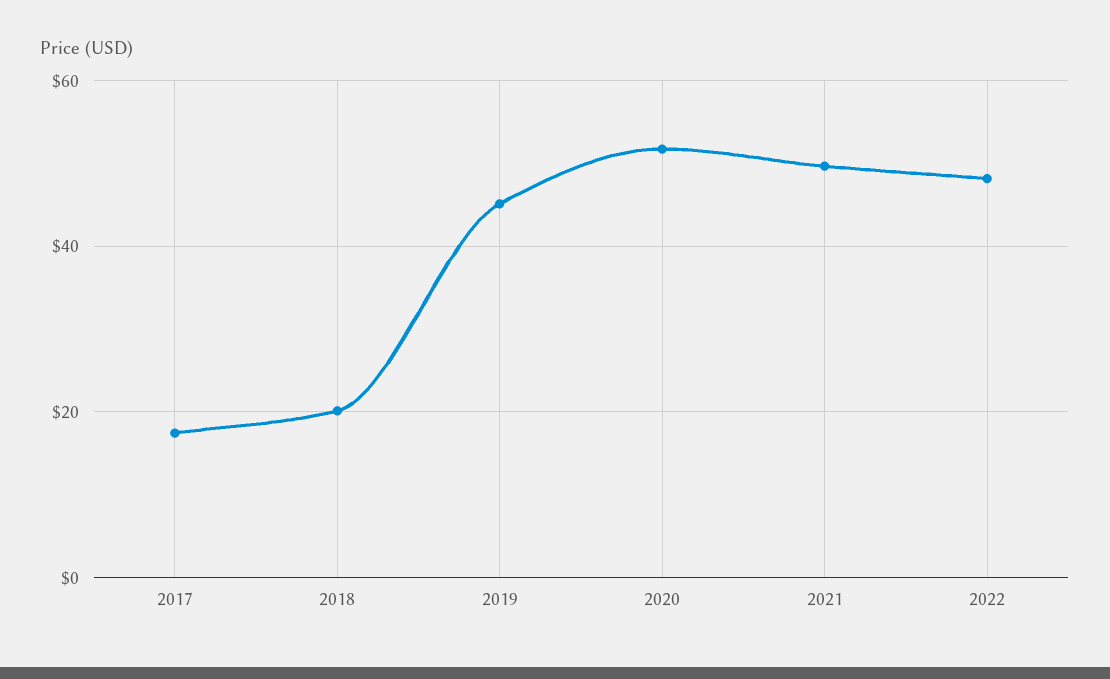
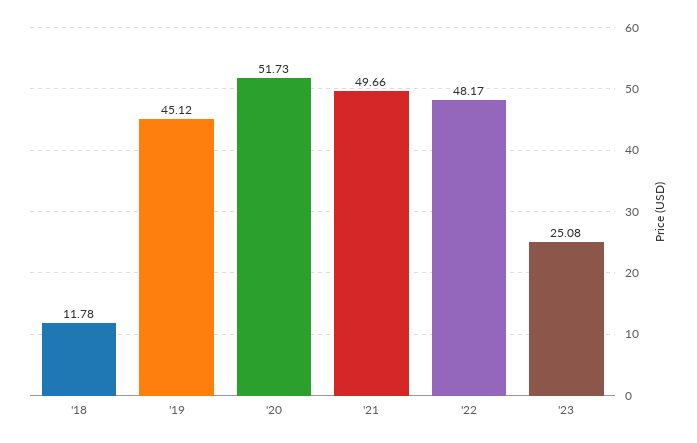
2017: 18 -> none
2018: 20 -> 11.78
'23: none -> 25.08

